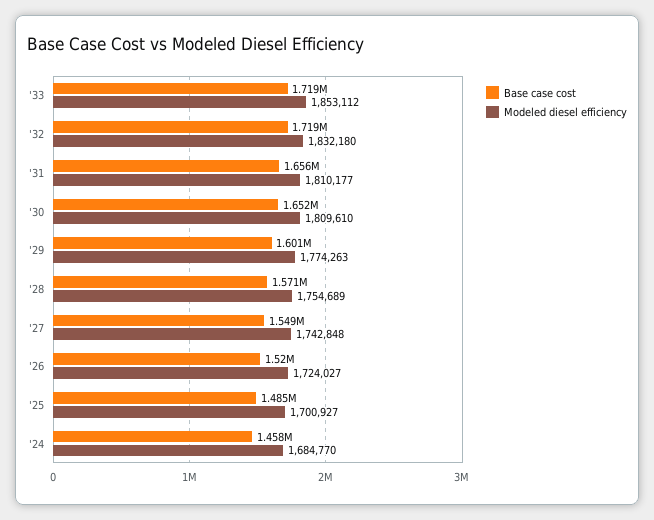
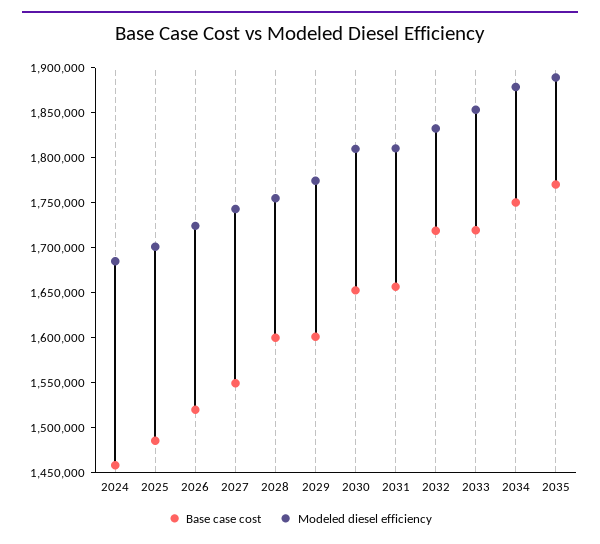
Base case cost, '28: 1571000 -> 1600000
Base case cost, 2034: none -> 1750000
Modeled diesel efficiency, 2034: none -> 1880000
Base case cost, 2035: none -> 1770000
Modeled diesel efficiency, 2035: none -> 1890000

